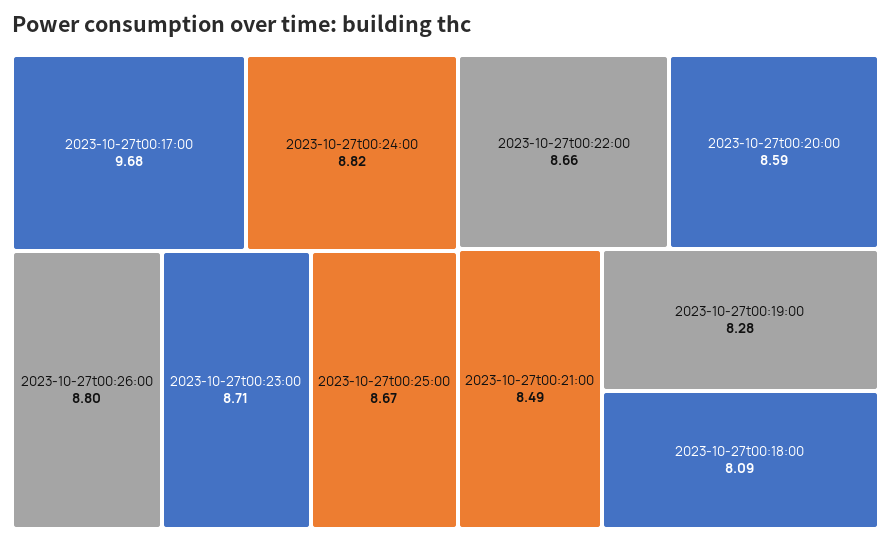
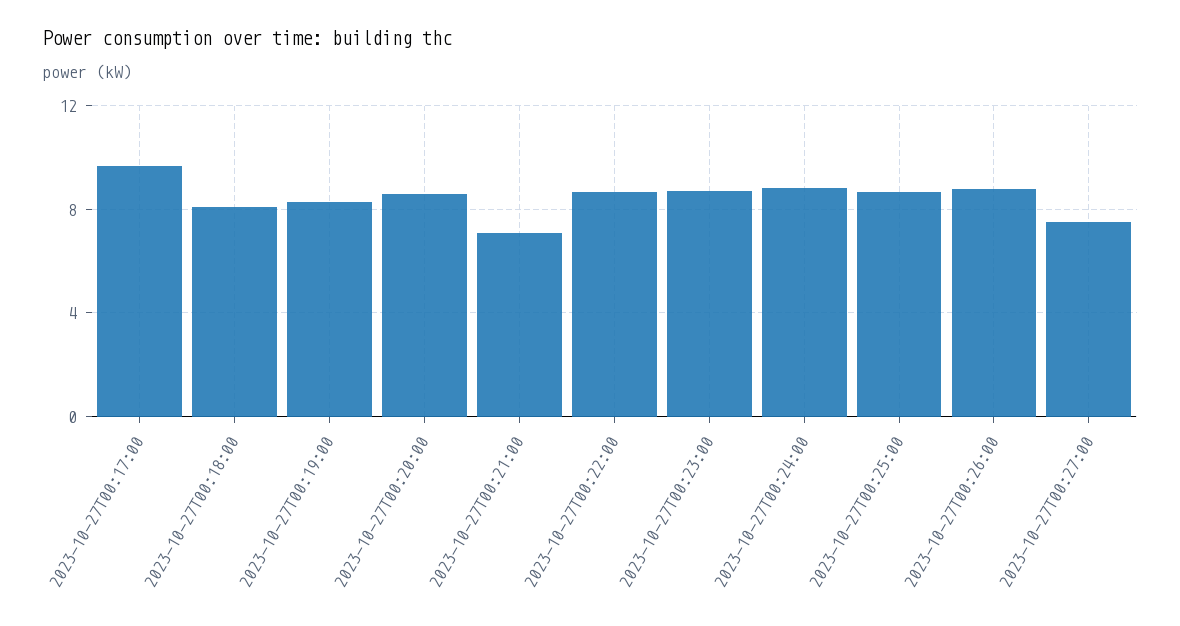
2023-10-27t00:21:00: 8.49 -> 7
2023-10-27T00:27:00: none -> 7.5

